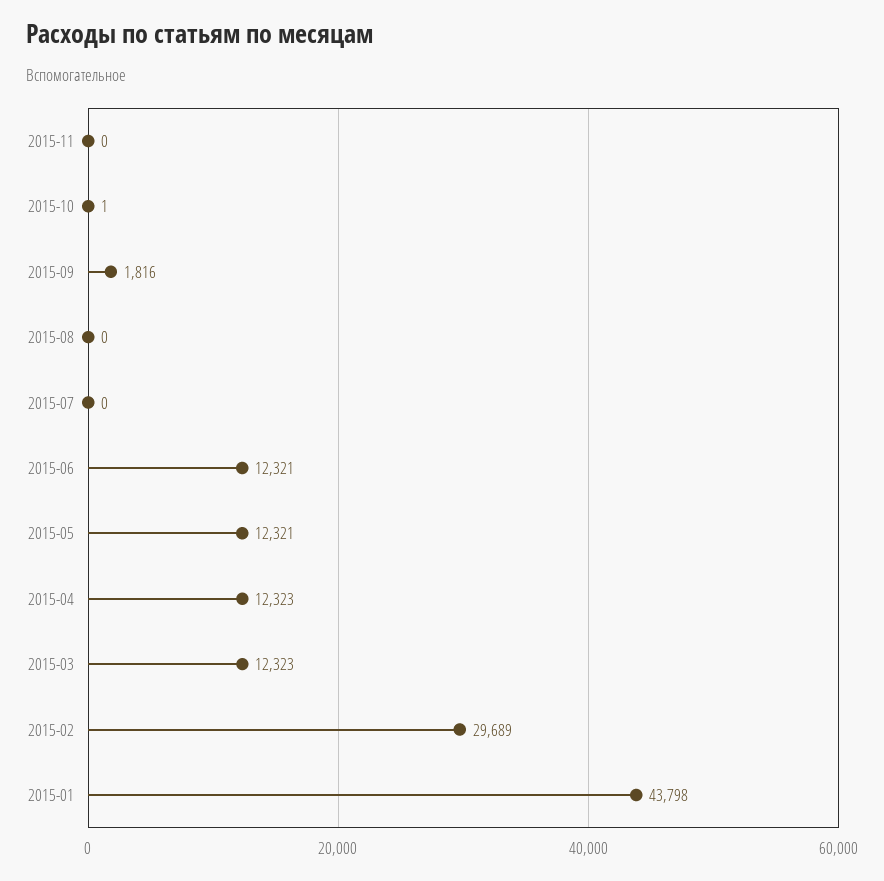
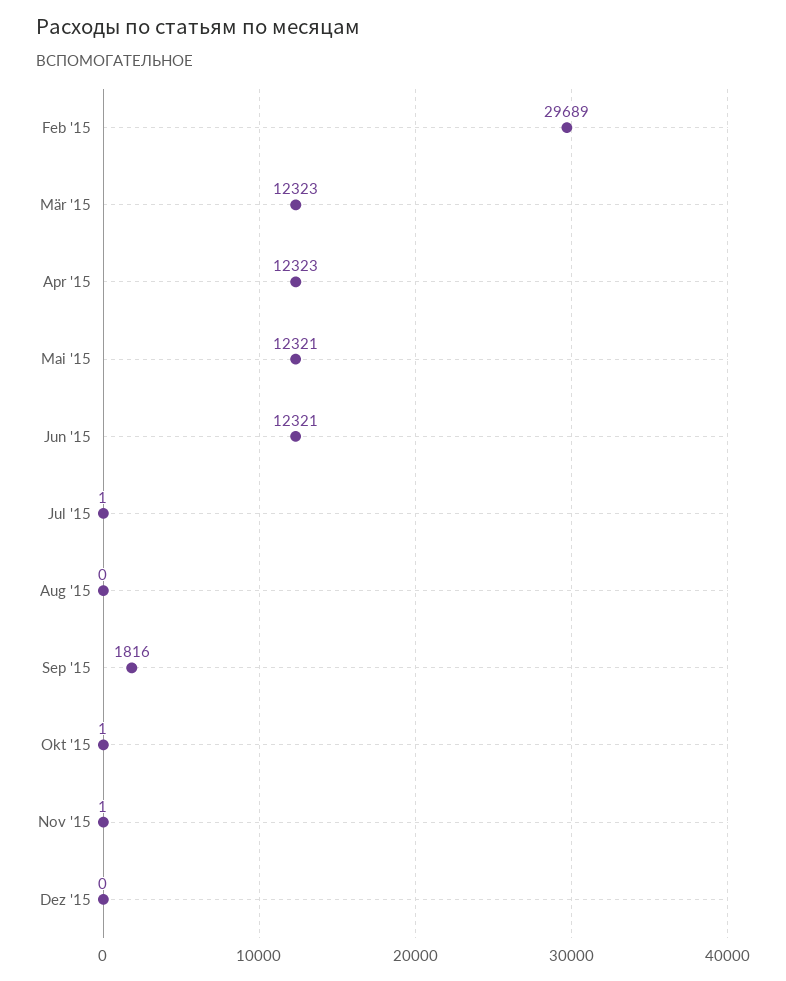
2015-11: 0 -> 1
2015-07: 0 -> 1
2015-01: 43798 -> none
Dez '15: none -> 0

